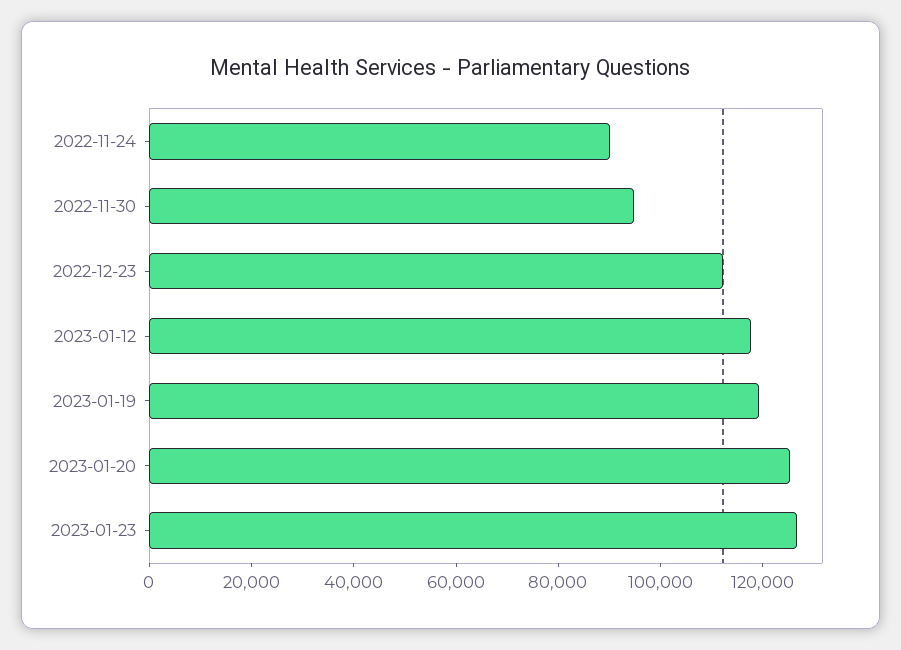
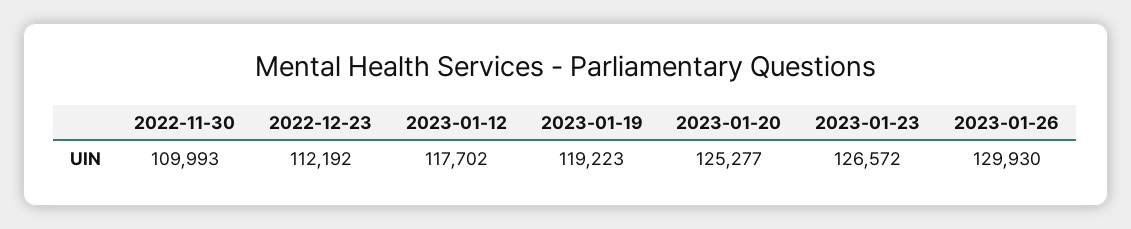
2022-11-24: 90000 -> none
2022-11-30: 95000 -> 109993
2023-01-26: none -> 129930

